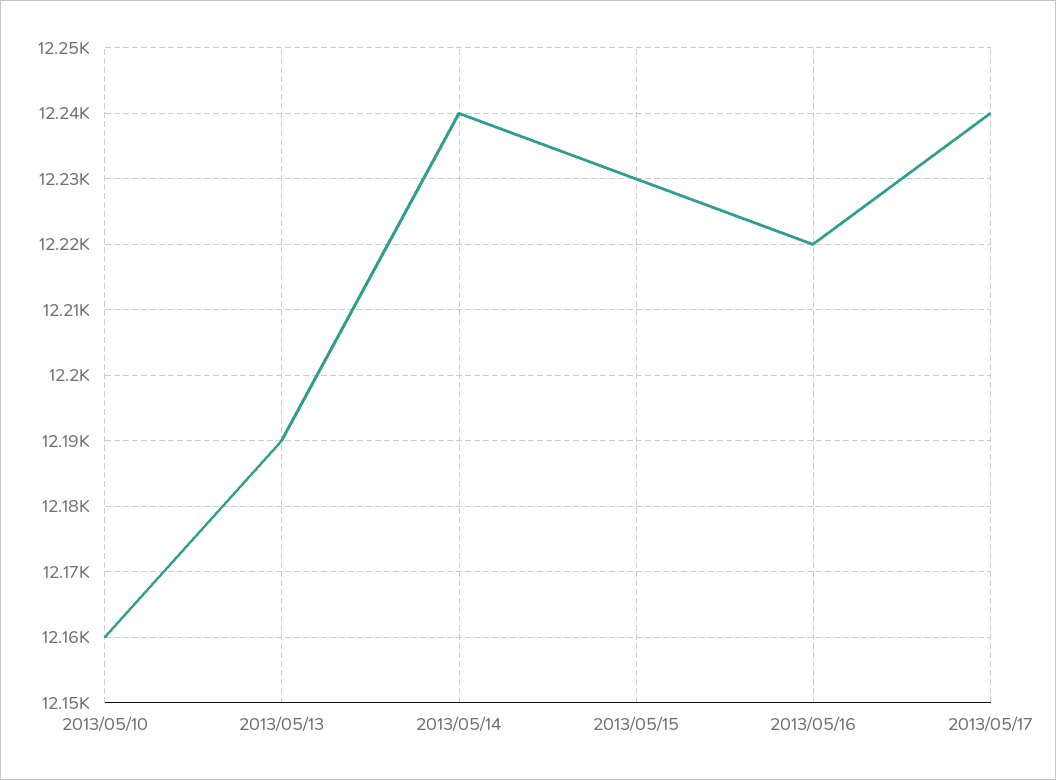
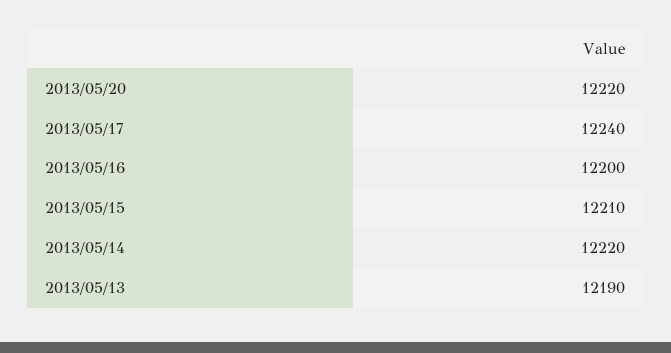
2013/05/10: 12160 -> none
2013/05/14: 12240 -> 12220
2013/05/15: 12230 -> 12210
2013/05/16: 12220 -> 12200
2013/05/20: none -> 12220

